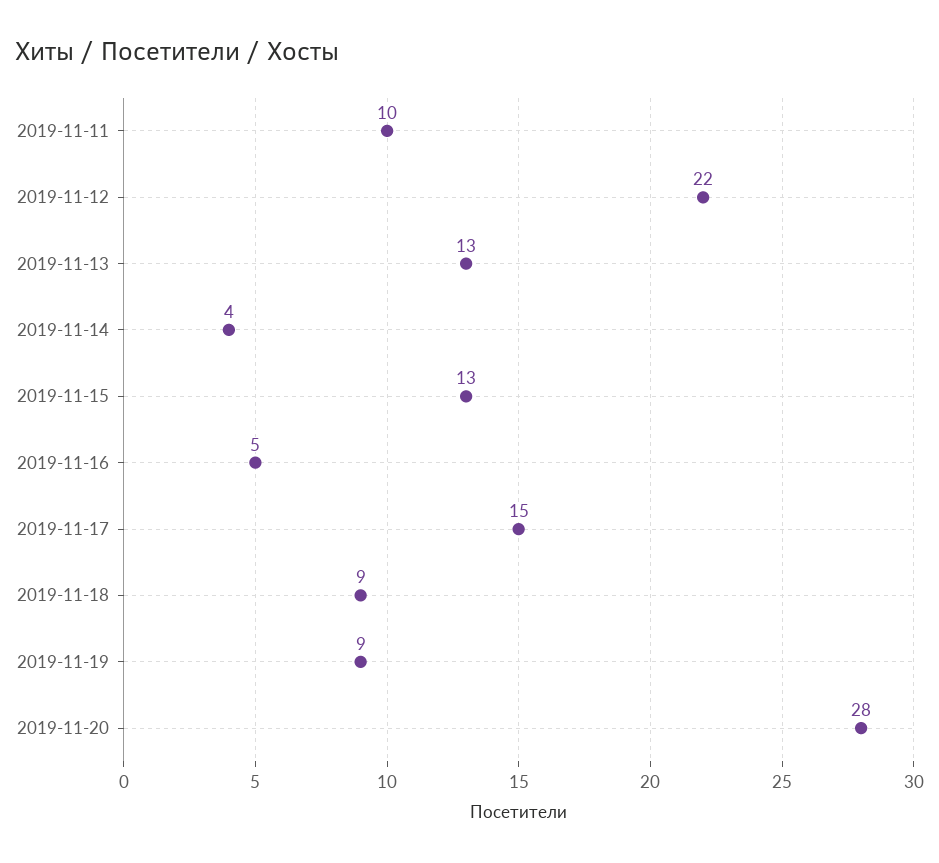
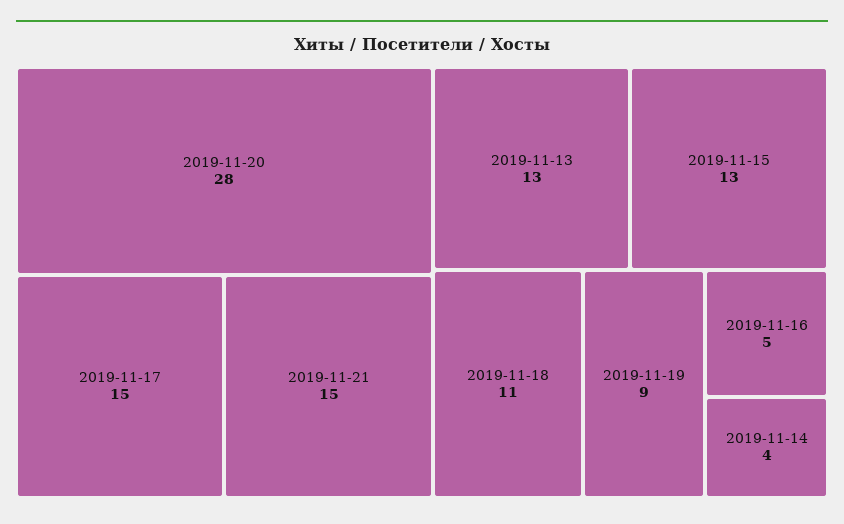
2019-11-11: 10 -> none
2019-11-12: 22 -> none
2019-11-18: 9 -> 11
2019-11-21: none -> 15

